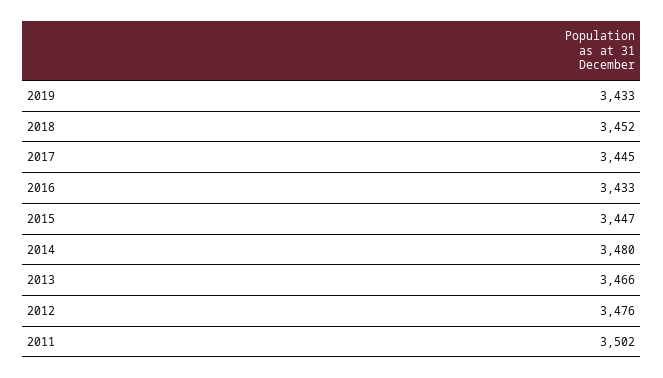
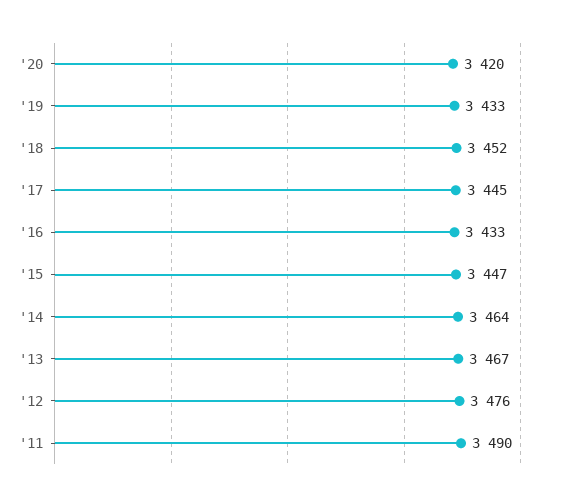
2014: 3480 -> 3464
2013: 3466 -> 3467
2011: 3502 -> 3490
'20: none -> 3420

